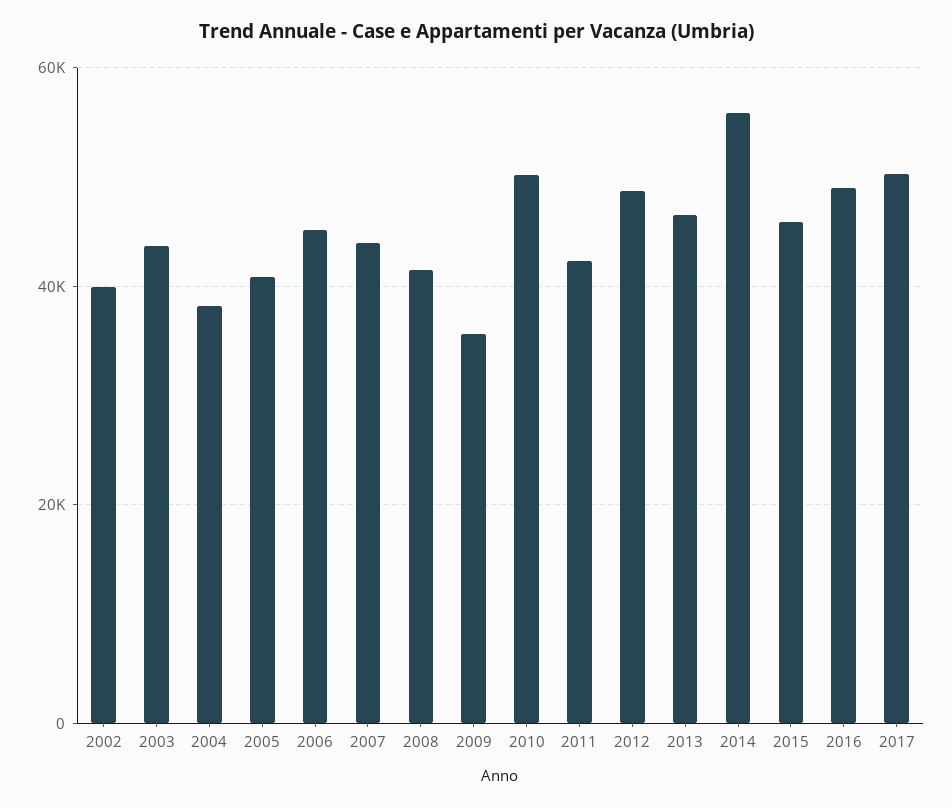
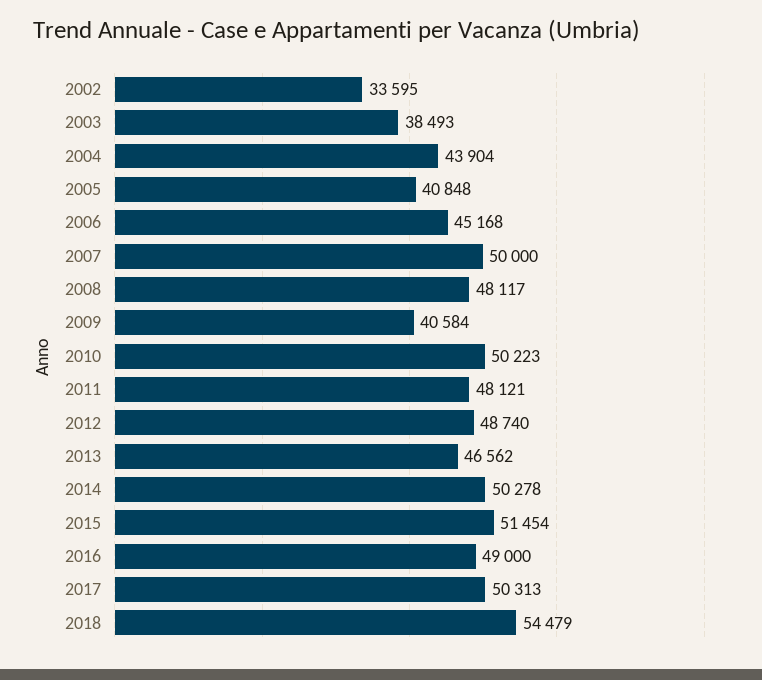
2002: 40000 -> 33595
2003: 44000 -> 38493
2004: 38000 -> 43904
2007: 44000 -> 50000
2008: 42000 -> 48117
2009: 36000 -> 40584
2011: 42000 -> 48121
2014: 56000 -> 50278
2015: 46000 -> 51454
2018: none -> 54479

